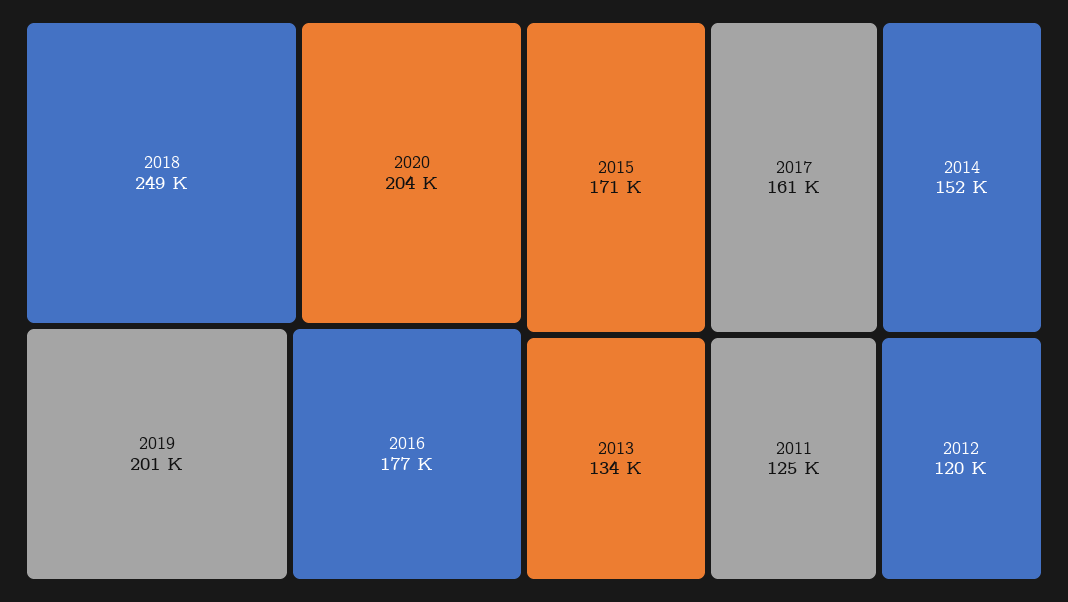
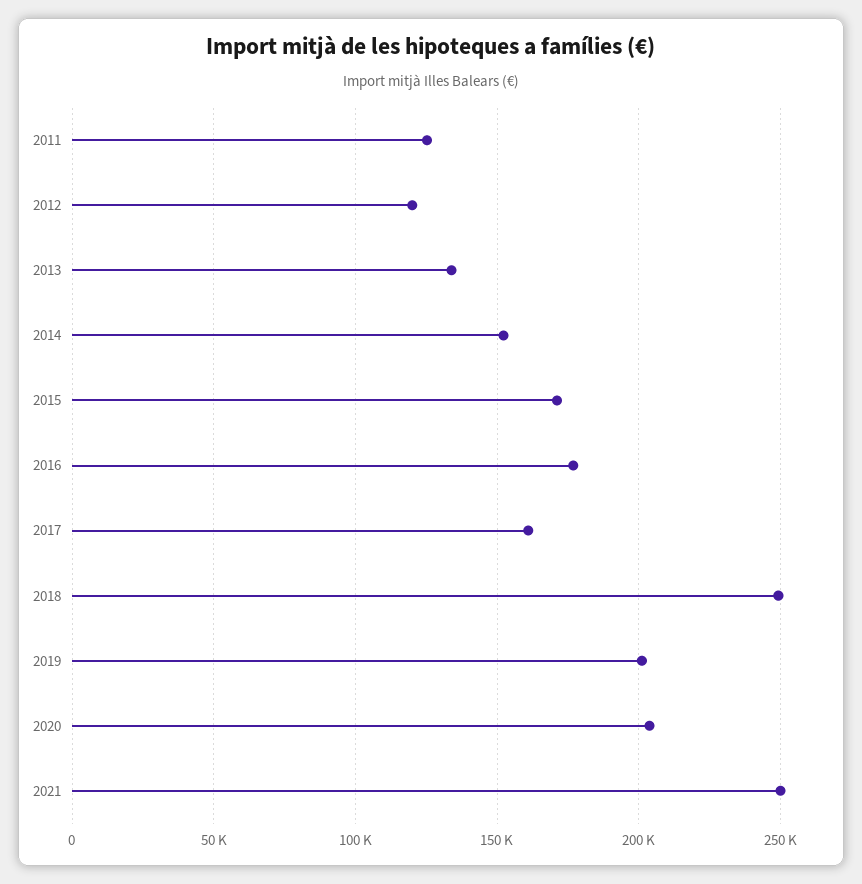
2021: none -> 250000

